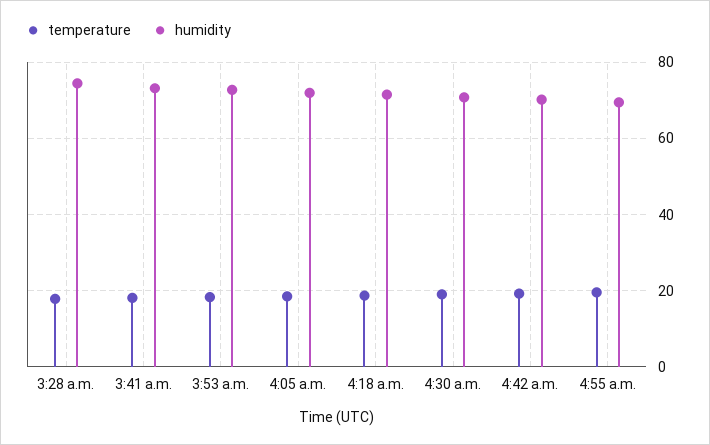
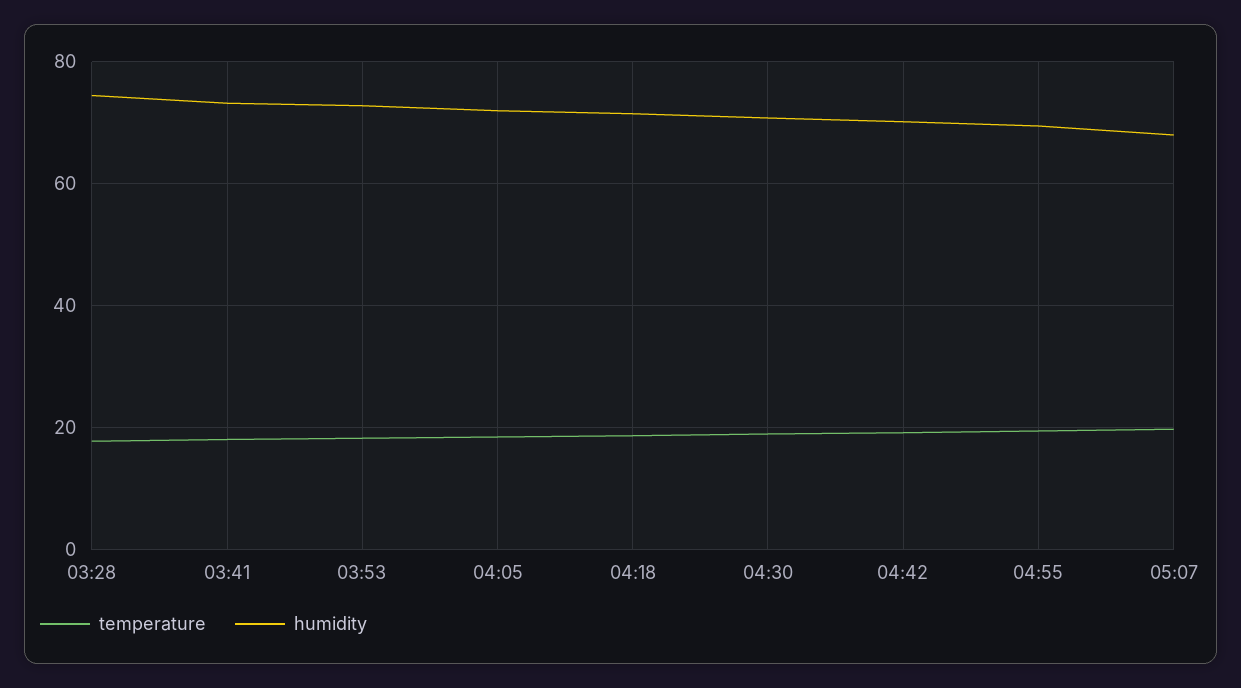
temperature, 05:07: none -> 20
humidity, 05:07: none -> 68

